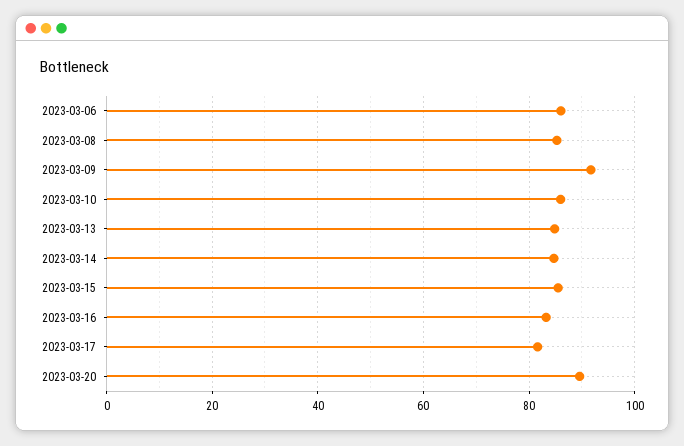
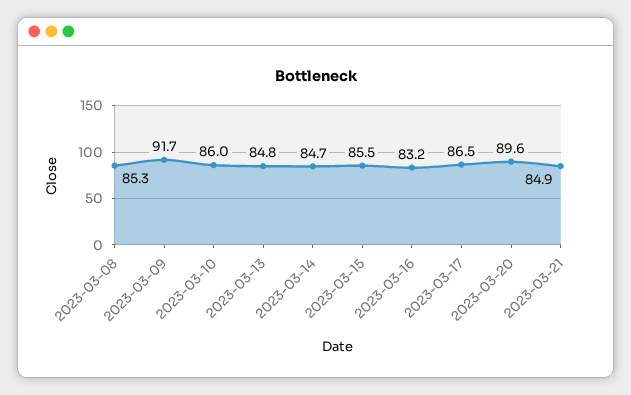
2023-03-06: 86 -> none
2023-03-17: 82 -> 86.5
2023-03-21: none -> 84.9

